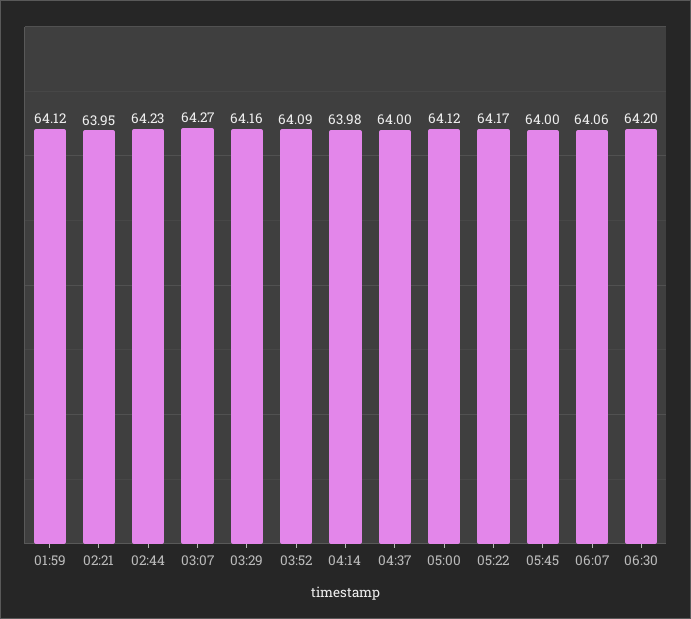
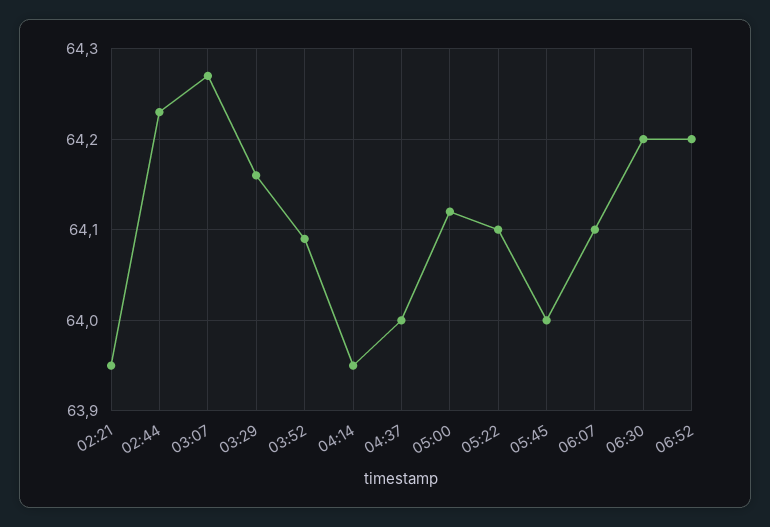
01:59: 64.12 -> none
04:14: 63.98 -> 63.95
05:22: 64.17 -> 64.1
06:07: 64.06 -> 64.1
06:52: none -> 64.2

